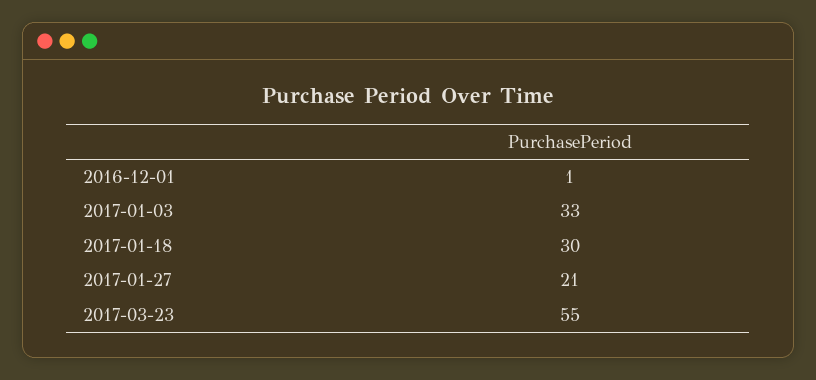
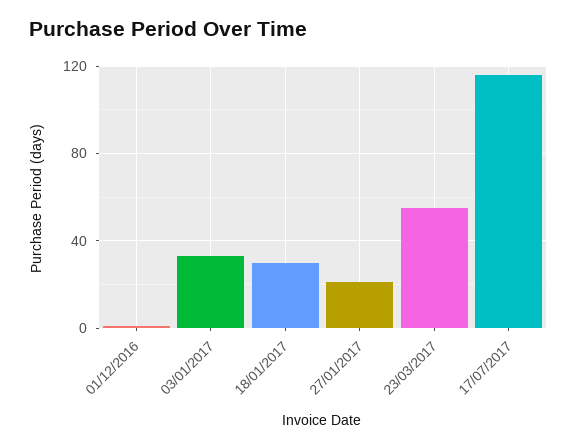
17/07/2017: none -> 115

